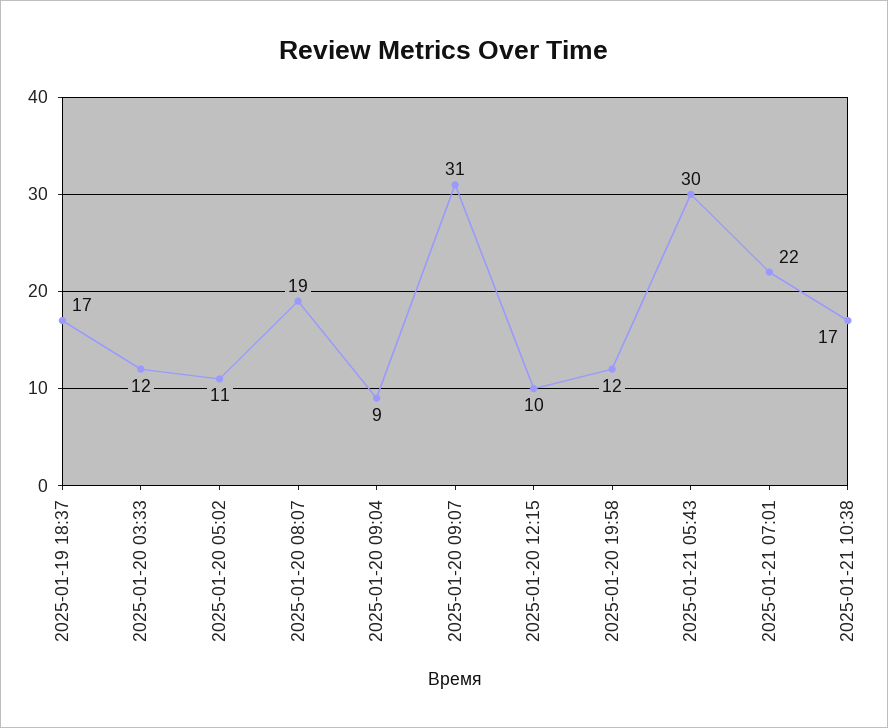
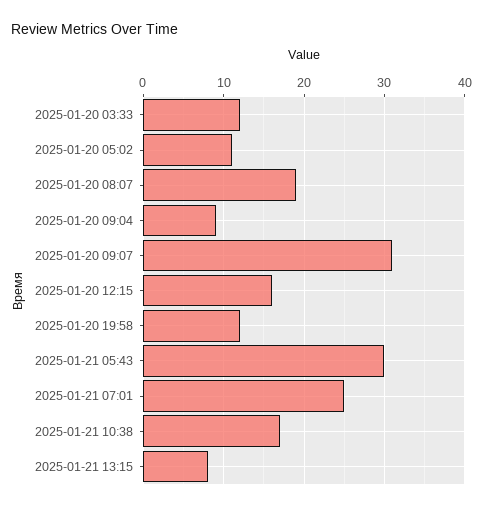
2025-01-19 18:37: 17 -> none
2025-01-20 12:15: 10 -> 16
2025-01-21 07:01: 22 -> 25
2025-01-21 13:15: none -> 8

